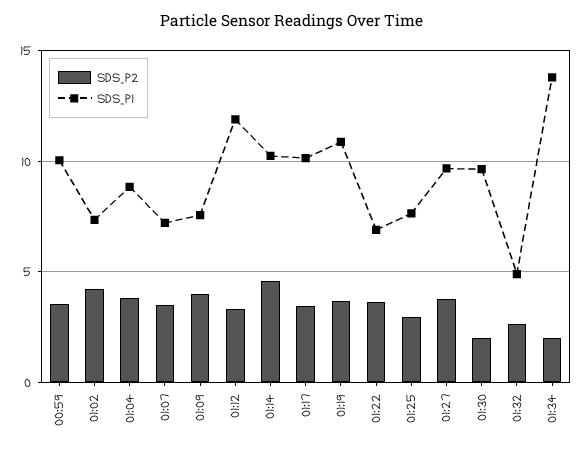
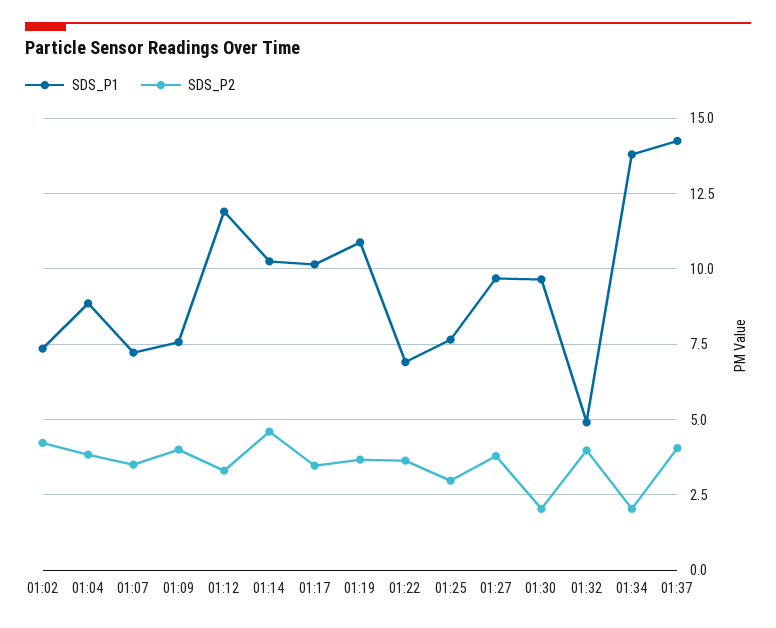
SDS_P2, 00:59: 3.5 -> none
SDS_P1, 00:59: 10 -> none
SDS_P2, 01:32: 2.5 -> 4
SDS_P1, 01:37: none -> 14.25
SDS_P2, 01:37: none -> 4

